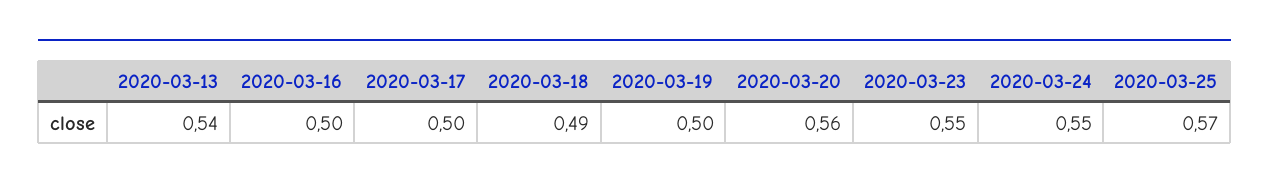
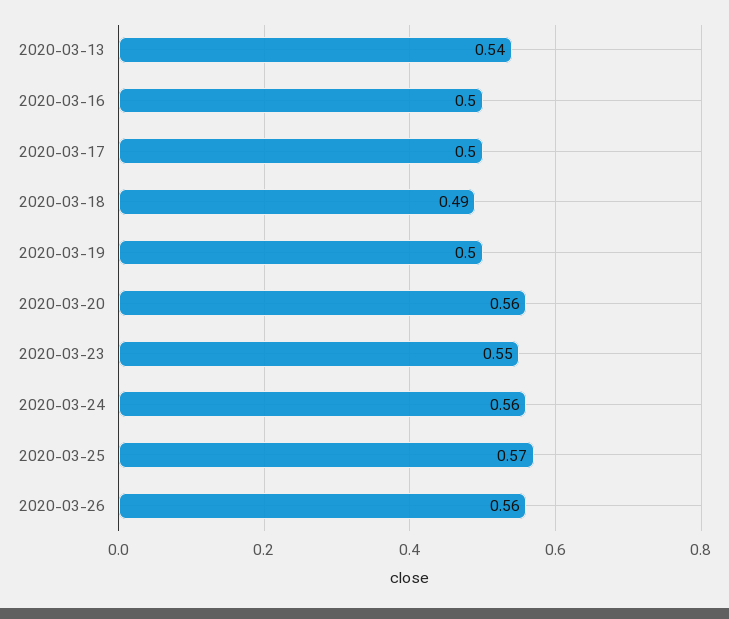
2020-03-24: 0.55 -> 0.56
2020-03-26: none -> 0.56

